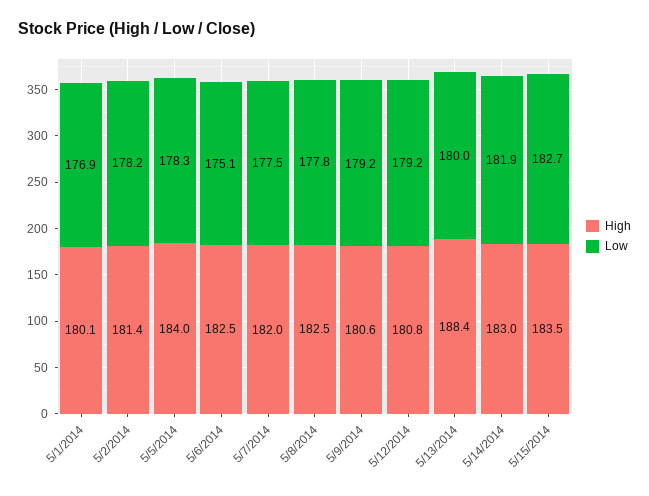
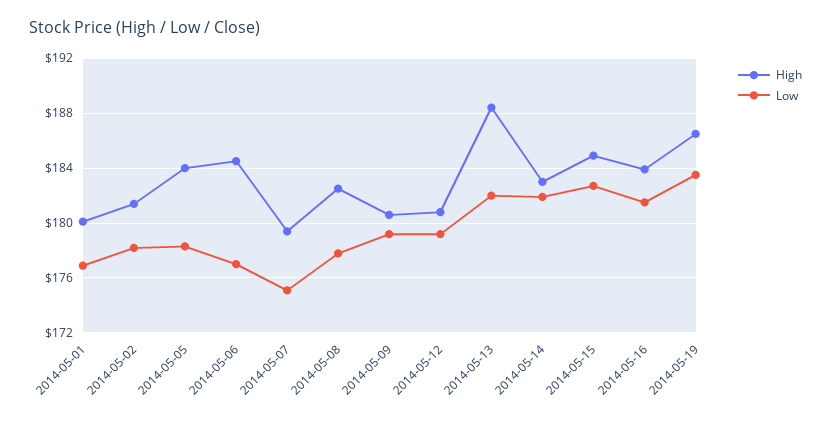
High, 5/6/2014: 182.5 -> 184.5
Low, 5/6/2014: 175.1 -> 177
High, 5/7/2014: 182 -> 179.5
Low, 5/7/2014: 177.5 -> 175
Low, 5/13/2014: 180 -> 182
High, 5/15/2014: 183.5 -> 185
High, 2014-05-16: none -> 184
Low, 2014-05-16: none -> 181.5
High, 2014-05-19: none -> 186.5
Low, 2014-05-19: none -> 183.5

